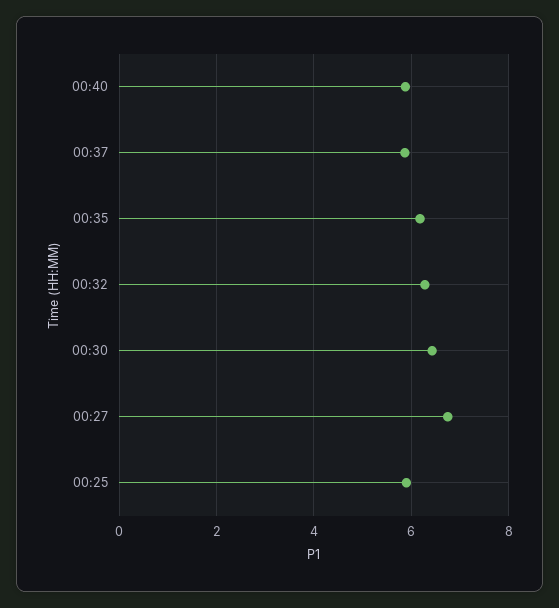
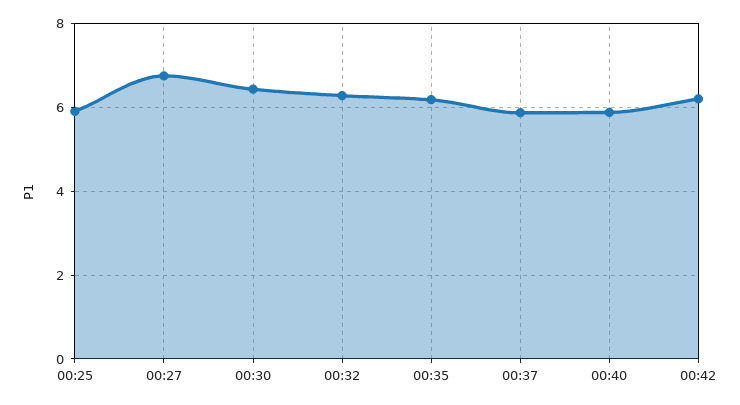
00:42: none -> 6.2

